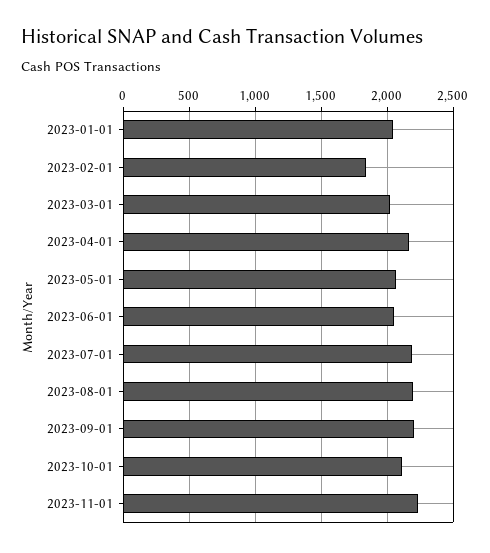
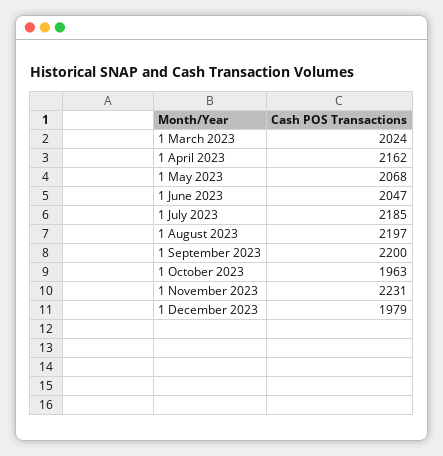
2023-01-01: 2050 -> none
2023-02-01: 1850 -> none
2023-10-01: 2100 -> 1963
1 December 2023: none -> 1979

